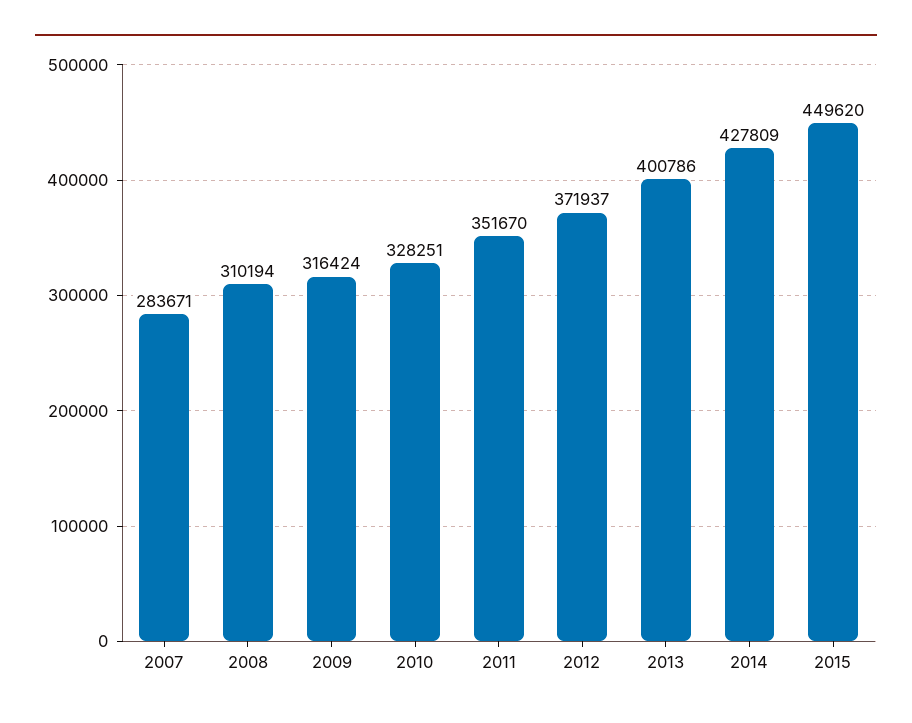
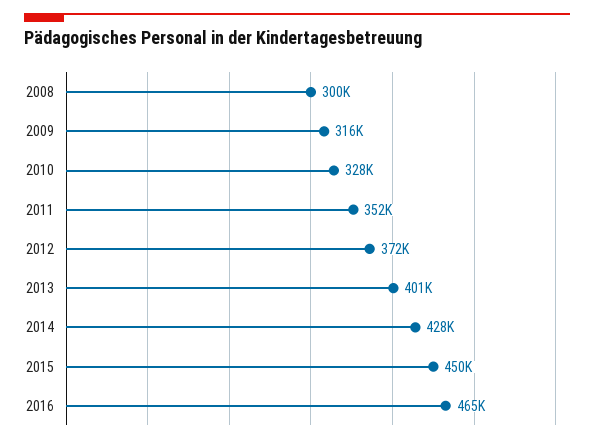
2007: 283671 -> none
2008: 310194 -> 300000
2016: none -> 465000

